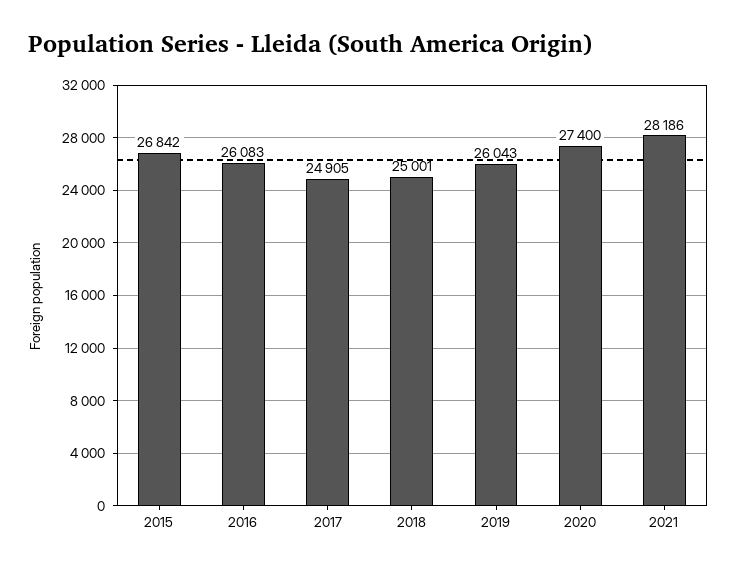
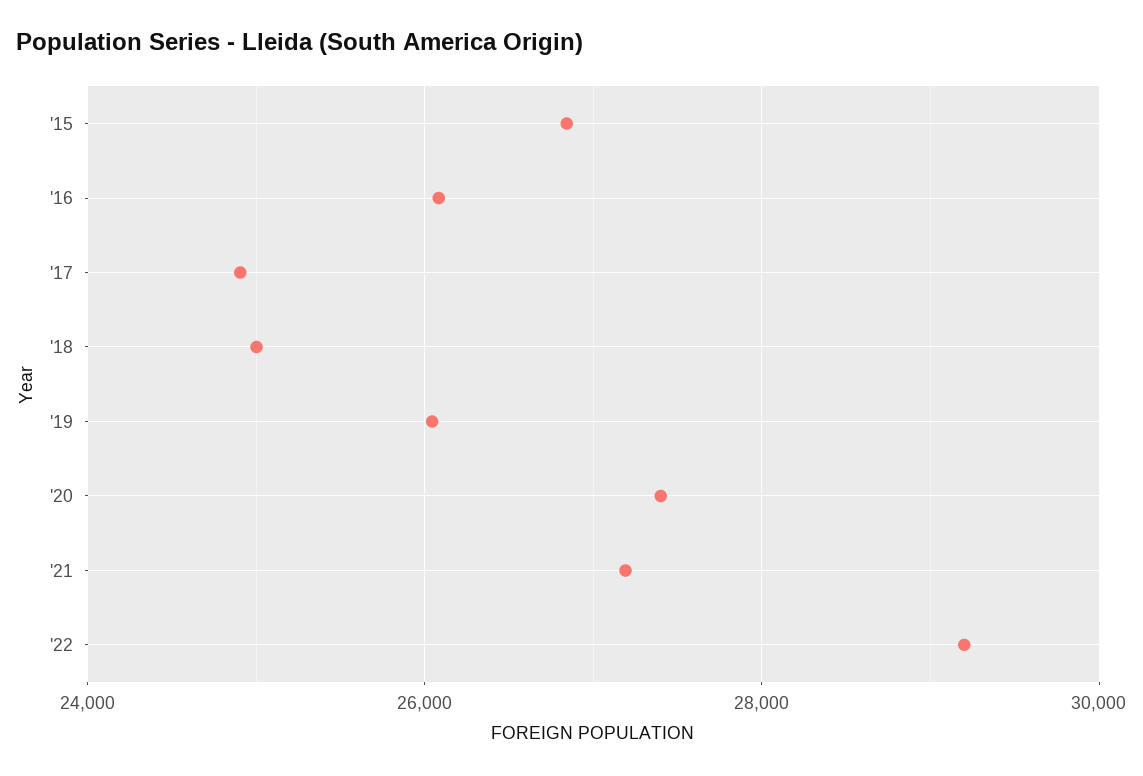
2021: 28186 -> 27200
'22: none -> 29200

